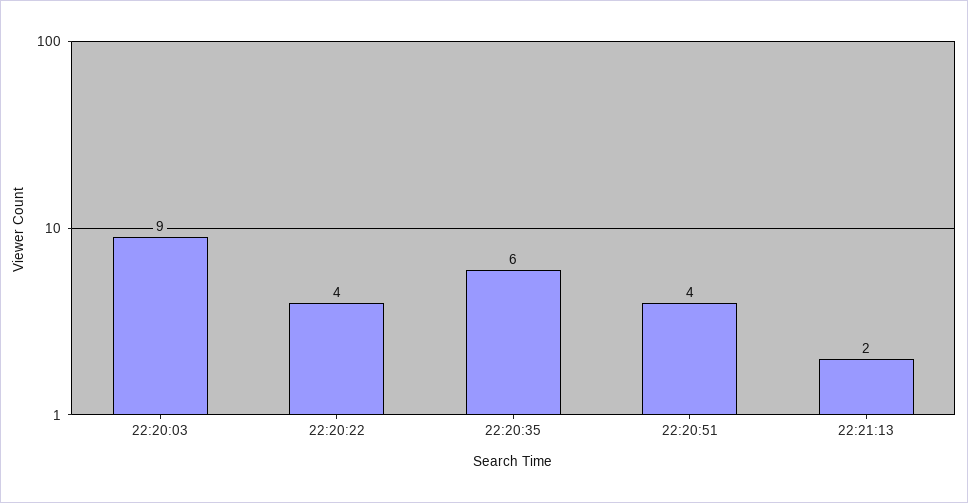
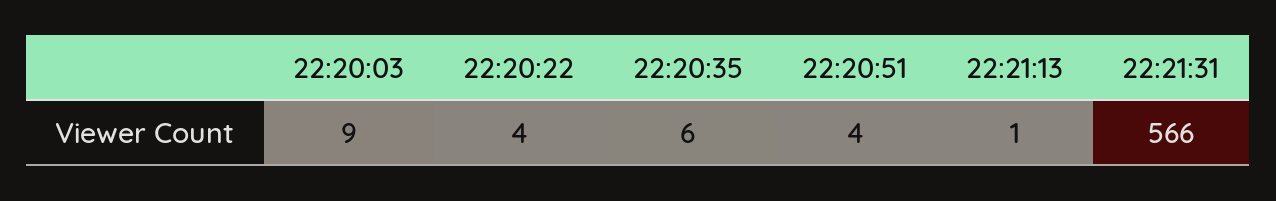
22:21:13: 2 -> 1
22:21:31: none -> 566

